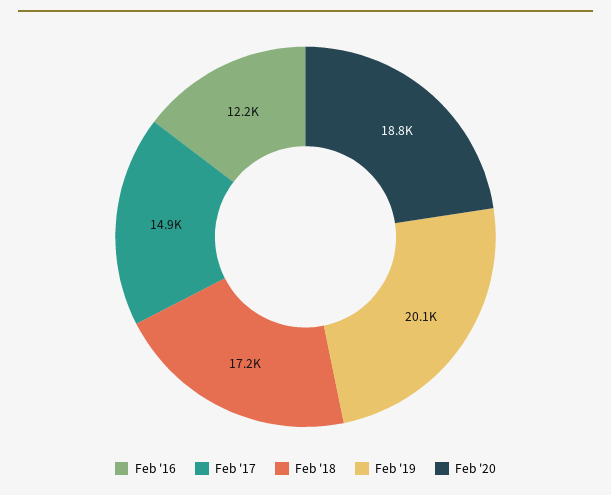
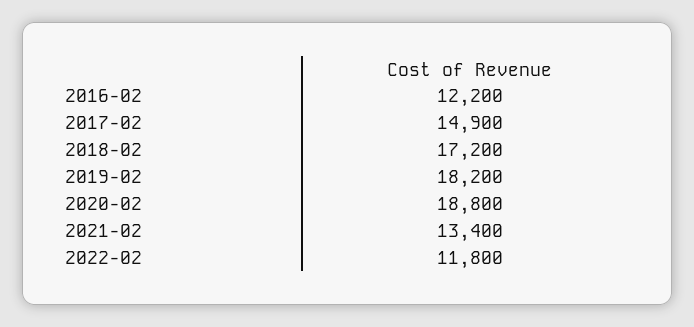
Feb '19: 20100 -> 18200
2021-02: none -> 13400
2022-02: none -> 11800

